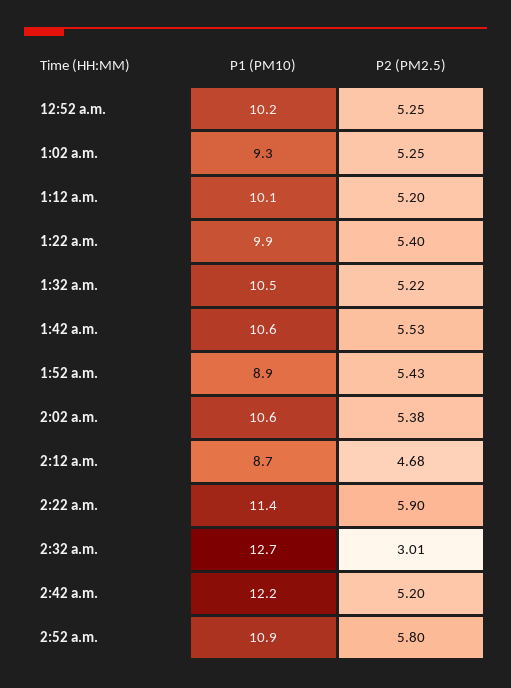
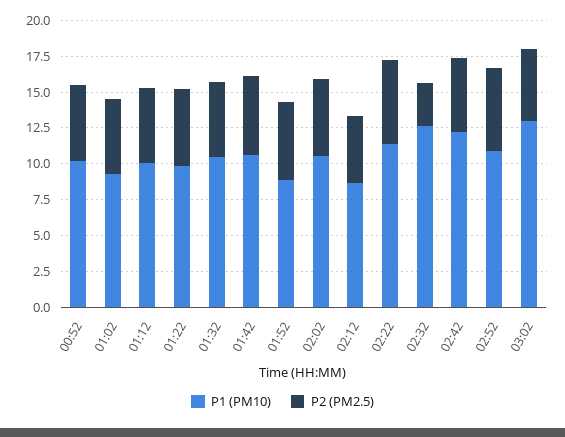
P1 (PM10), 03:02: none -> 12.5
P2 (PM2.5), 03:02: none -> 5

